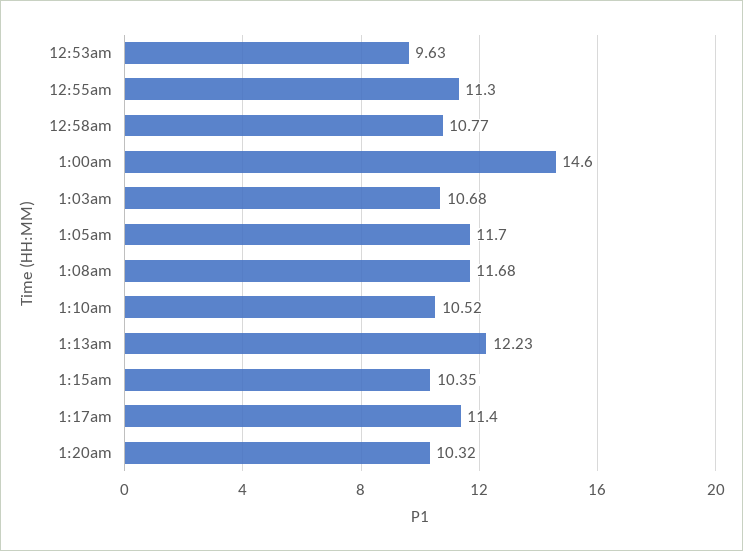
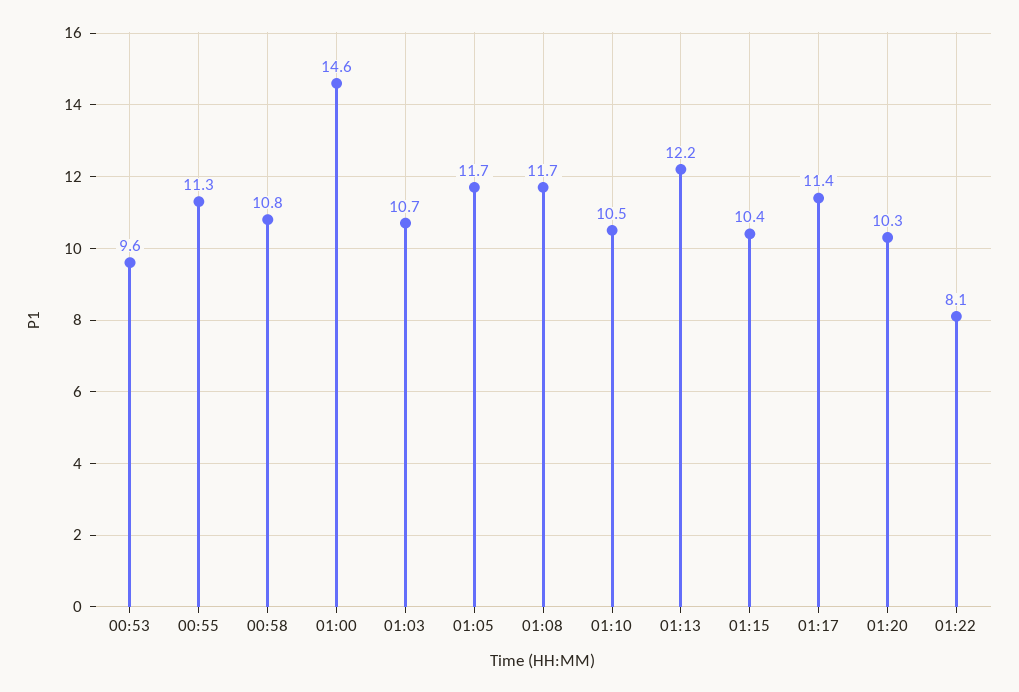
01:22: none -> 8.1

